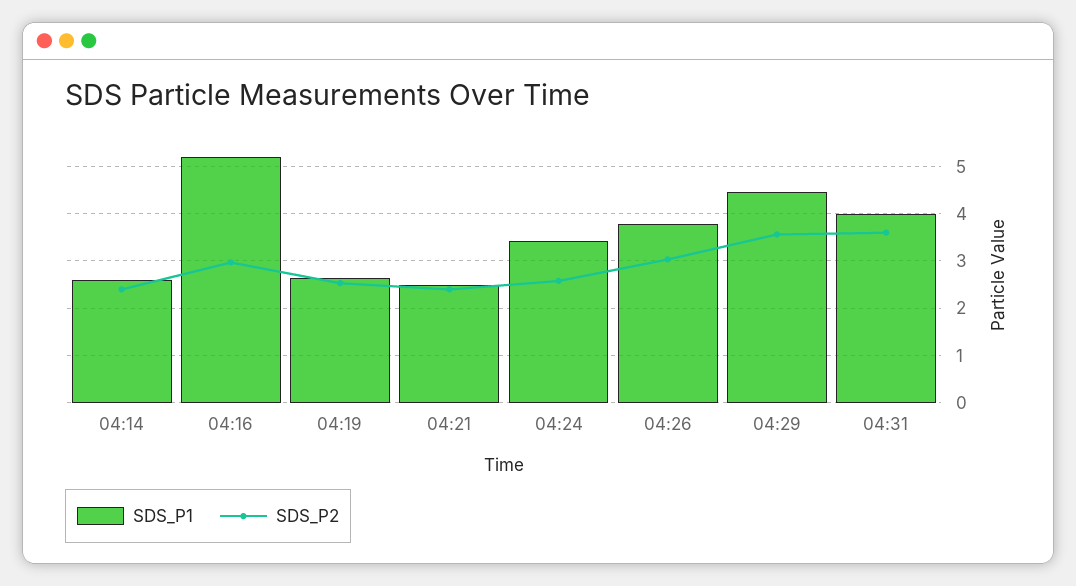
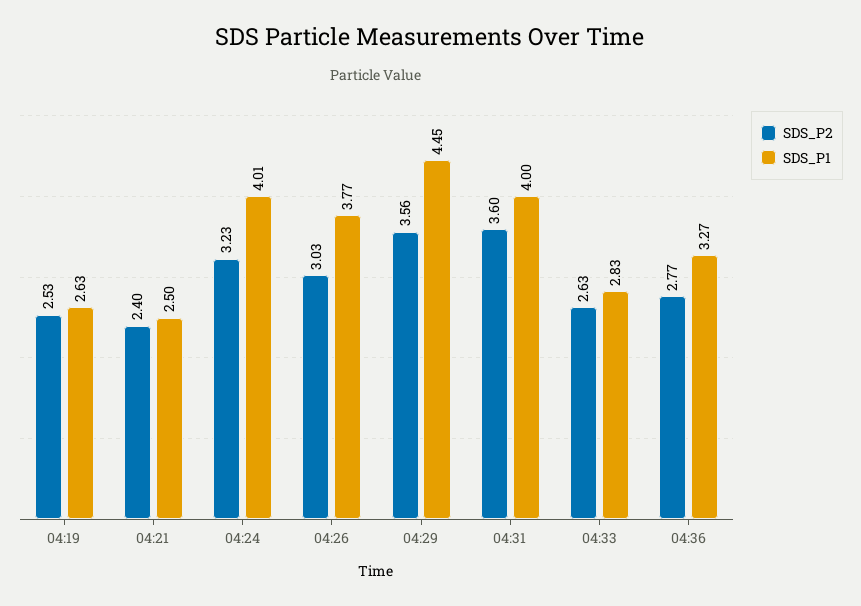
SDS_P1, 04:14: 2.6 -> none
SDS_P2, 04:14: 2.4 -> none
SDS_P1, 04:16: 5.2 -> none
SDS_P2, 04:16: 3 -> none
SDS_P1, 04:24: 3.4 -> 4.01
SDS_P2, 04:24: 2.6 -> 3.23
SDS_P2, 04:33: none -> 2.63
SDS_P1, 04:33: none -> 2.83
SDS_P2, 04:36: none -> 2.77
SDS_P1, 04:36: none -> 3.27

